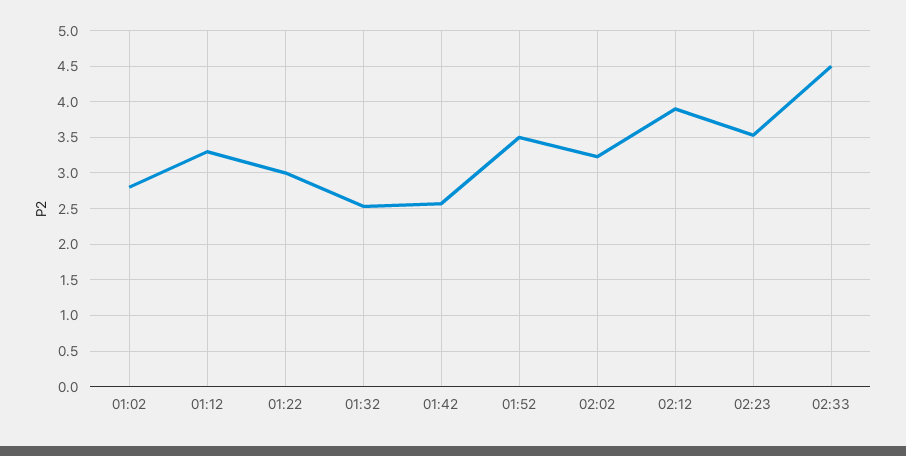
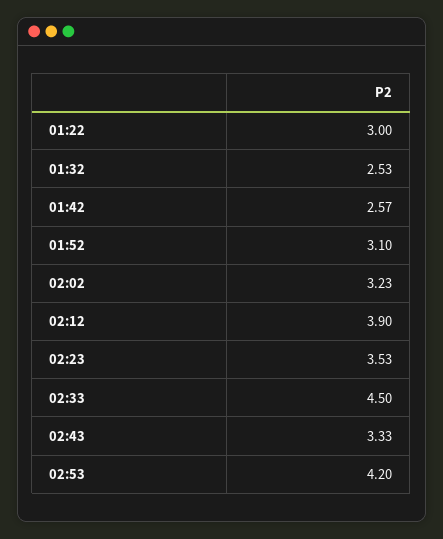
01:02: 2.8 -> none
01:12: 3.3 -> none
01:52: 3.5 -> 3.1
02:43: none -> 3.33
02:53: none -> 4.2

